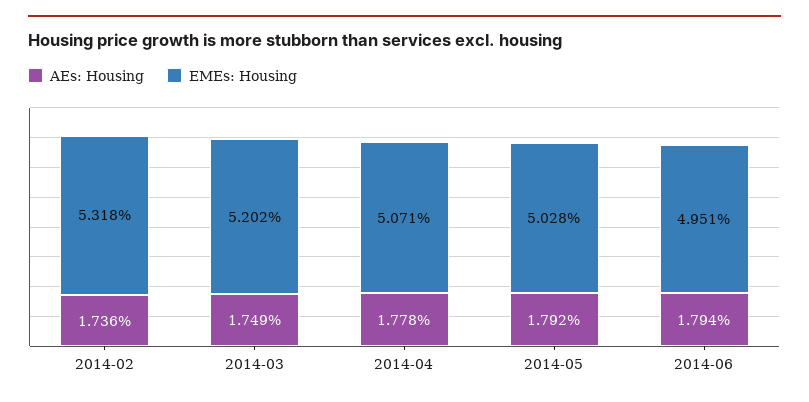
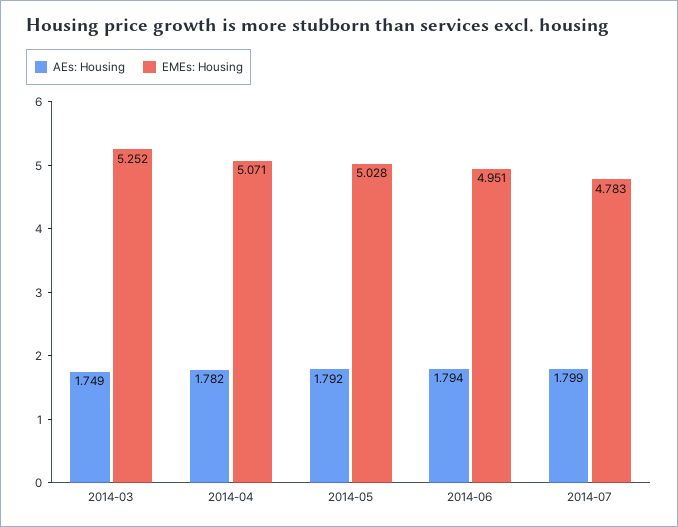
AEs: Housing, 2014-02: 1.736 -> none
EMEs: Housing, 2014-02: 5.318 -> none
EMEs: Housing, 2014-03: 5.202 -> 5.252
AEs: Housing, 2014-04: 1.778 -> 1.782
AEs: Housing, 2014-07: none -> 1.799
EMEs: Housing, 2014-07: none -> 4.783

